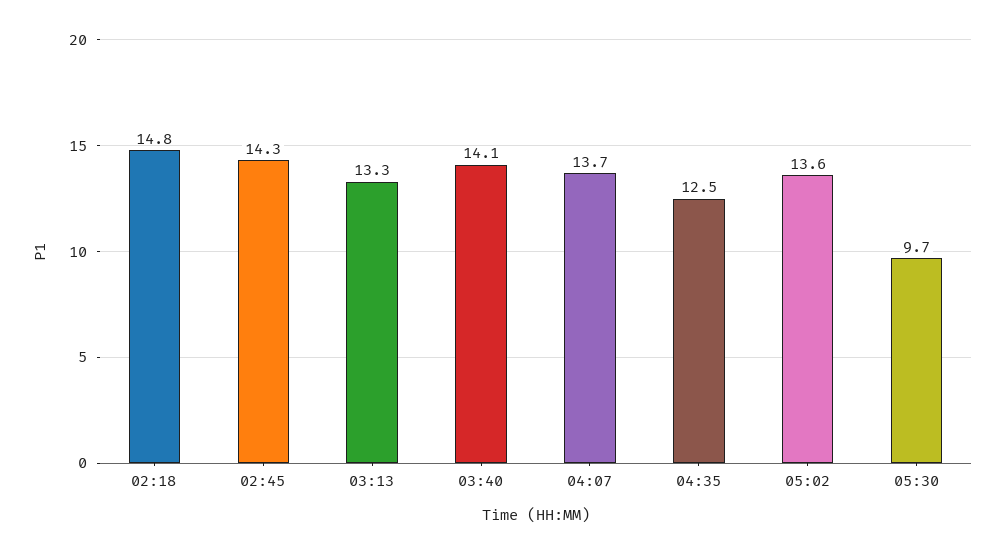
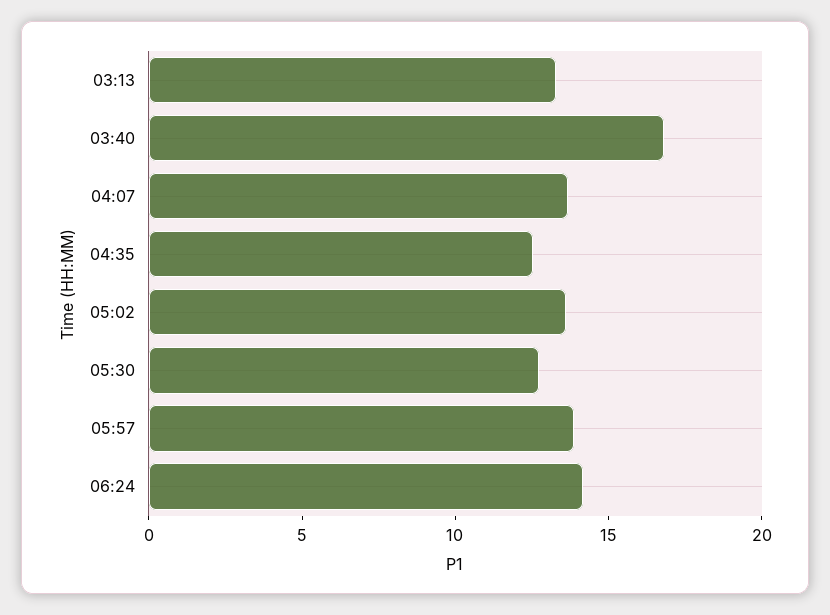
02:18: 14.8 -> none
02:45: 14.3 -> none
03:40: 14.1 -> 17
05:30: 9.7 -> 13
05:57: none -> 14
06:24: none -> 14

